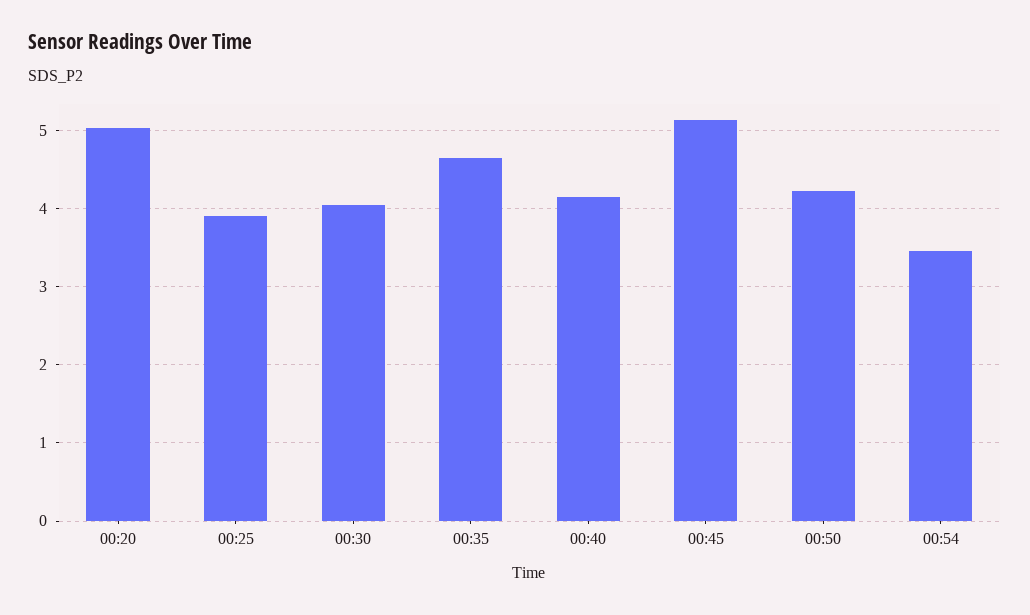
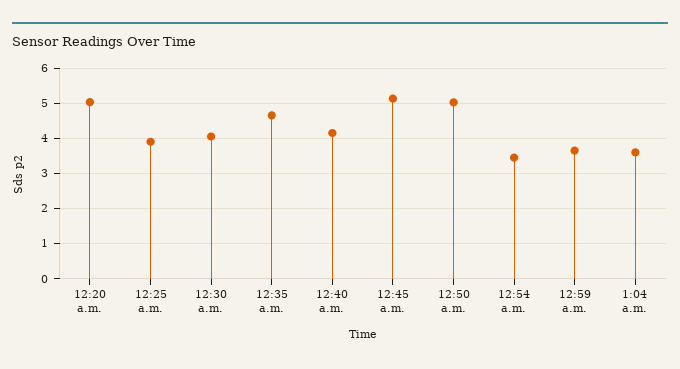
00:50: 4.2 -> 5
12:59 a.m.: none -> 3.6
1:04 a.m.: none -> 3.6

